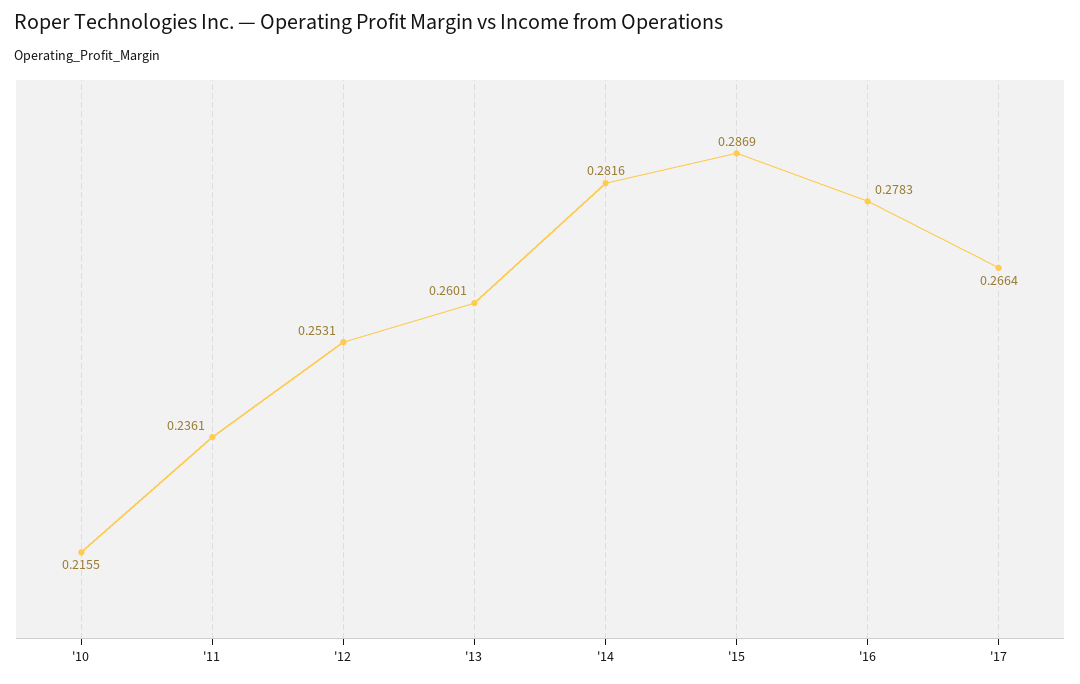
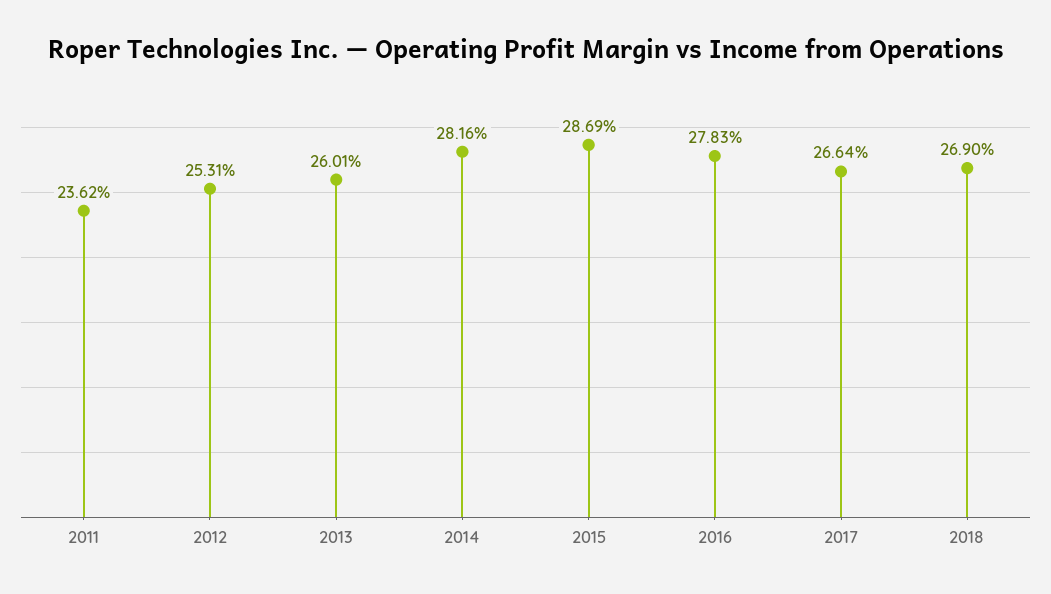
'10: 0.2155 -> none
'11: 0.2361 -> 0.2362
2018: none -> 0.269

